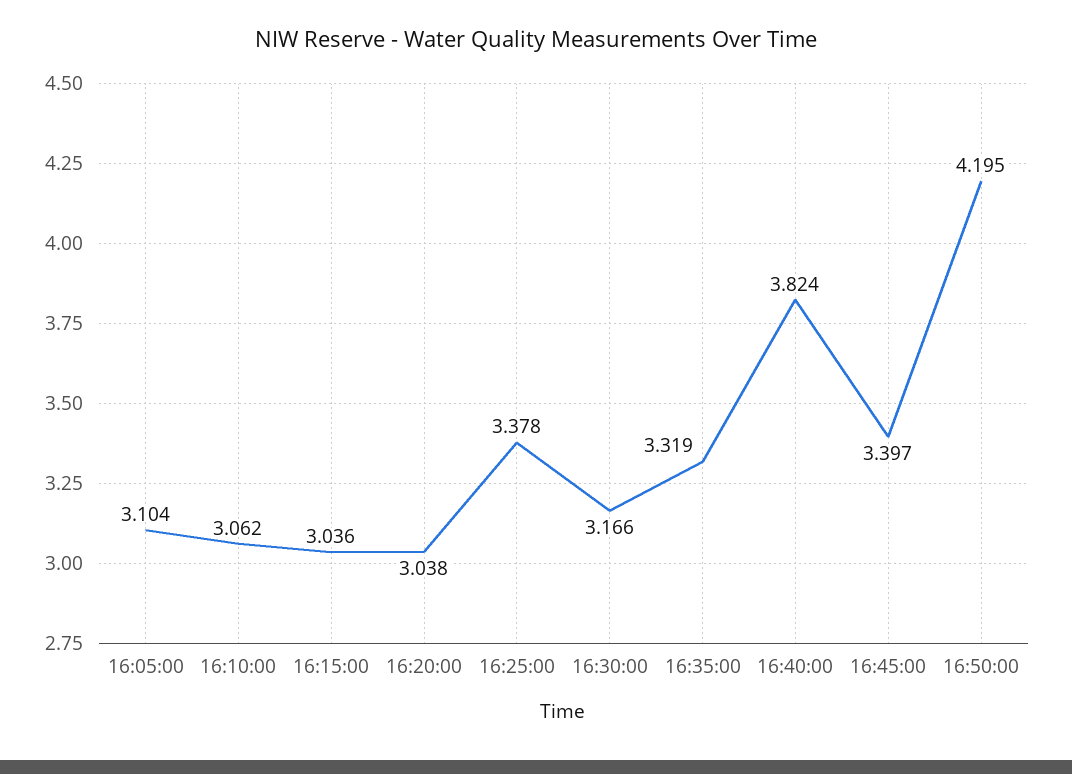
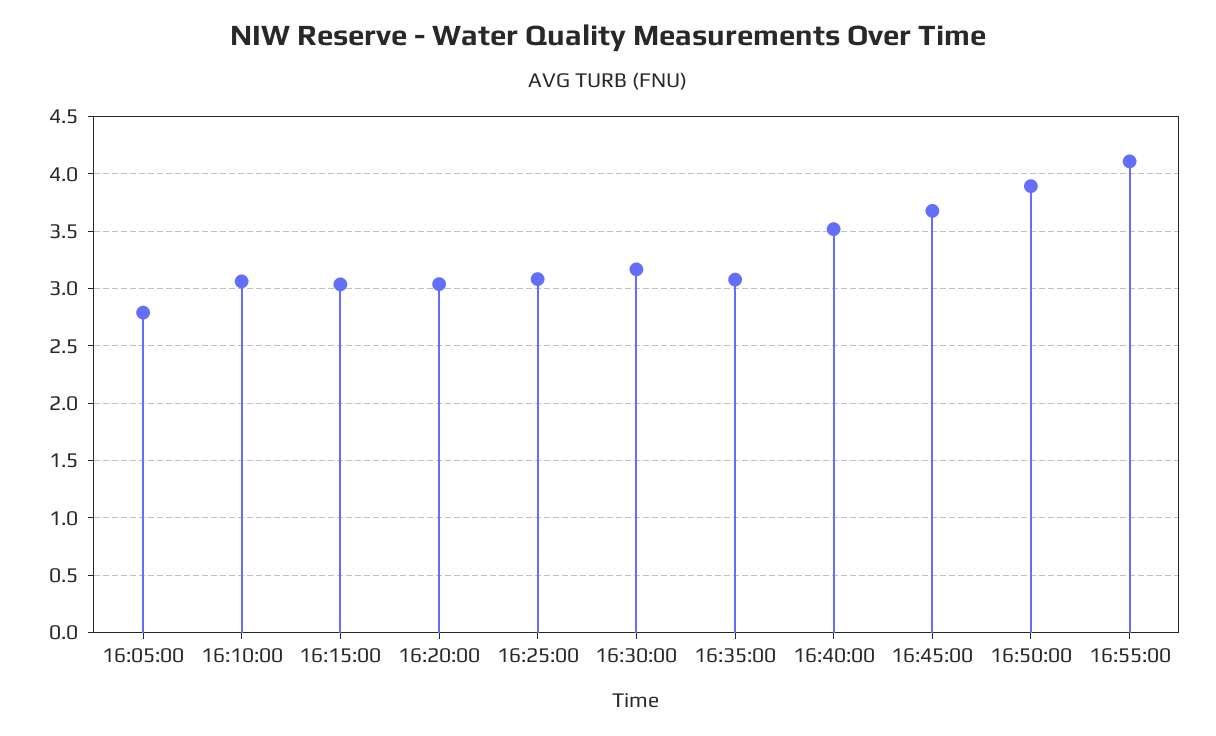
16:05:00: 3.104 -> 2.8
16:25:00: 3.378 -> 3.1
16:35:00: 3.319 -> 3.1
16:40:00: 3.824 -> 3.5
16:45:00: 3.397 -> 3.7
16:50:00: 4.195 -> 3.9
16:55:00: none -> 4.1

